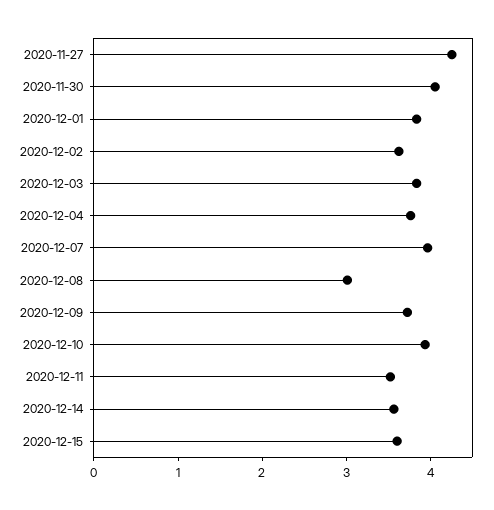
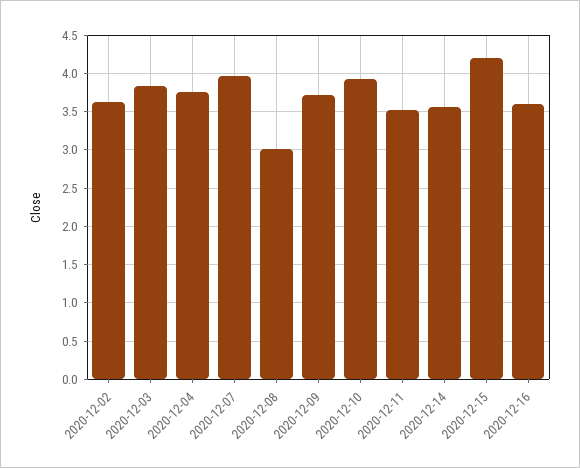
2020-11-27: 4.2 -> none
2020-11-30: 4 -> none
2020-12-01: 3.8 -> none
2020-12-15: 3.6 -> 4.2
2020-12-16: none -> 3.6

